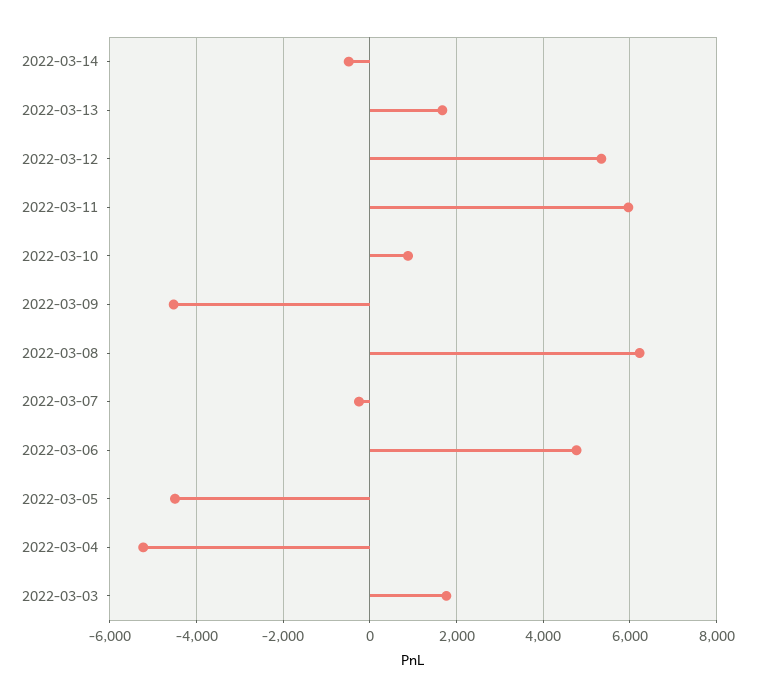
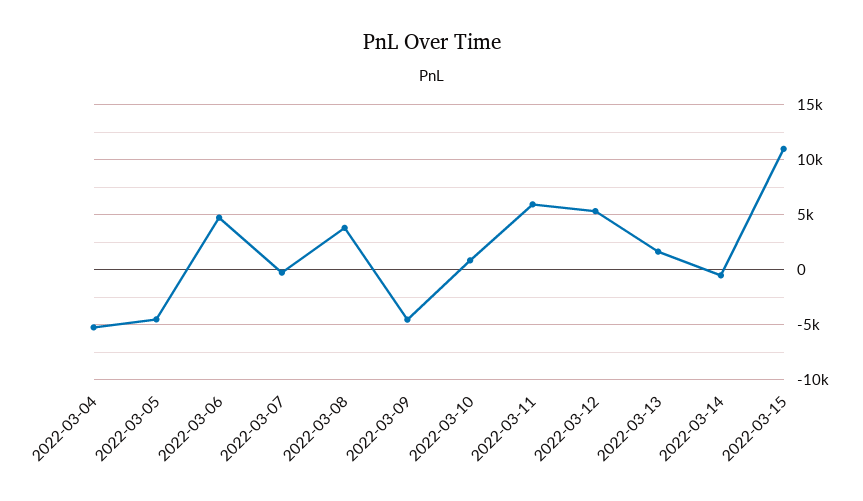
2022-03-08: 6200 -> 4000
2022-03-03: 1800 -> none
2022-03-15: none -> 11000

